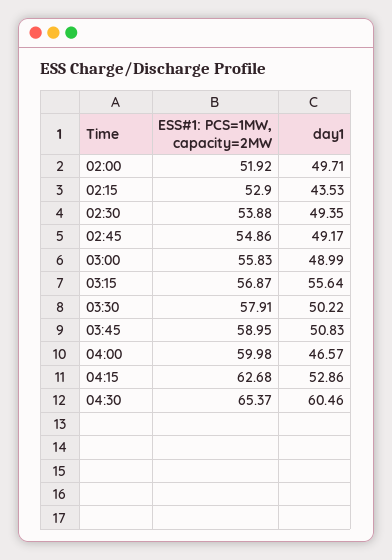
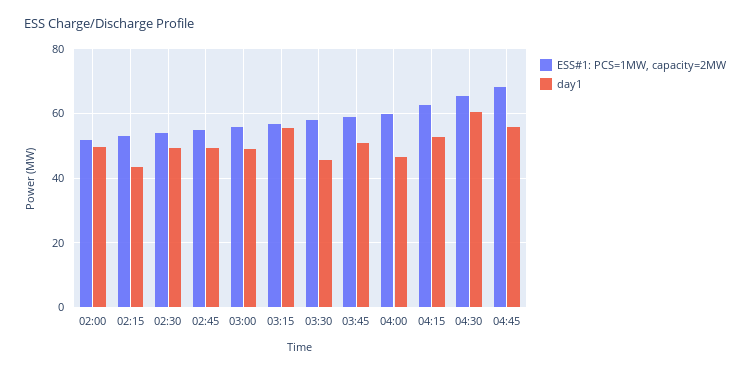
day1, 03:30: 50.22 -> 46
ESS#1: PCS=1MW, capacity=2MW, 04:45: none -> 68
day1, 04:45: none -> 56

